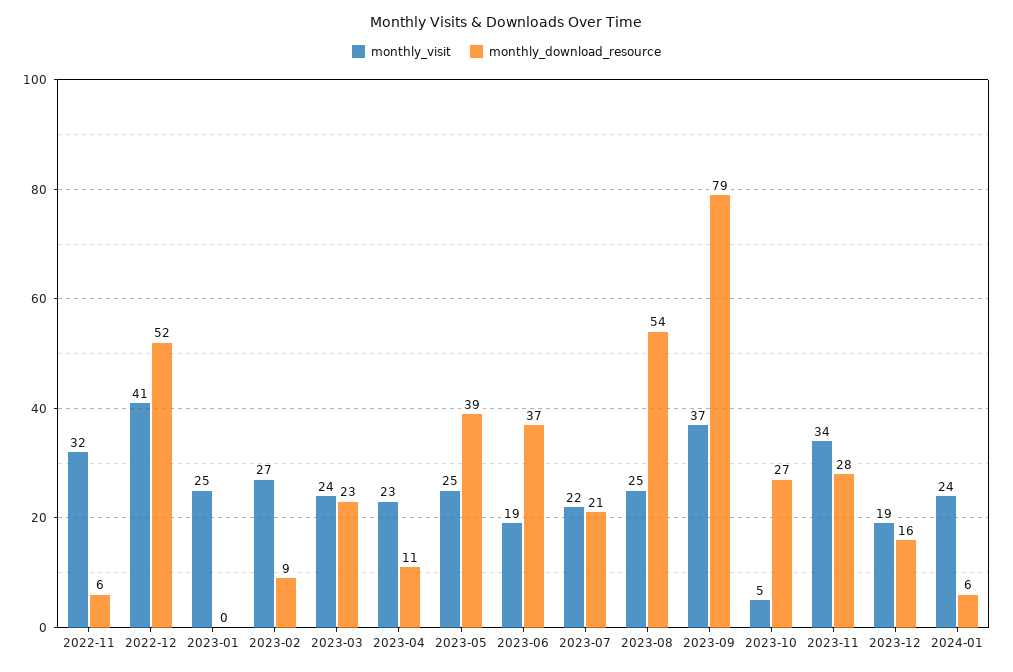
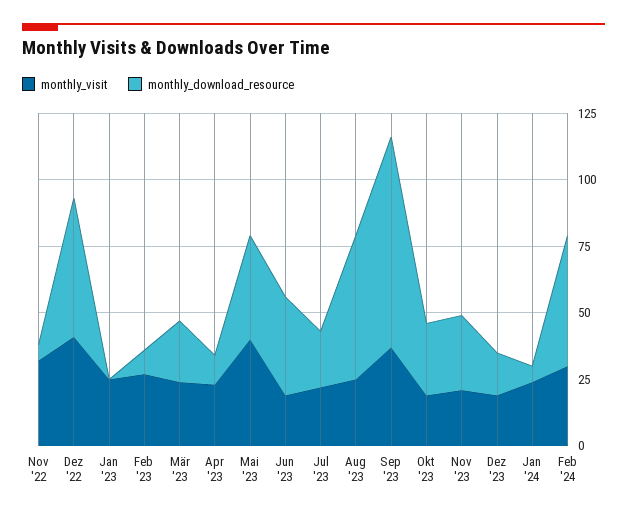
monthly_visit, 2023-05: 25 -> 40
monthly_visit, 2023-10: 5 -> 20
monthly_visit, 2023-11: 34 -> 20
monthly_visit, Feb '24: none -> 30
monthly_download_resource, Feb '24: none -> 50

